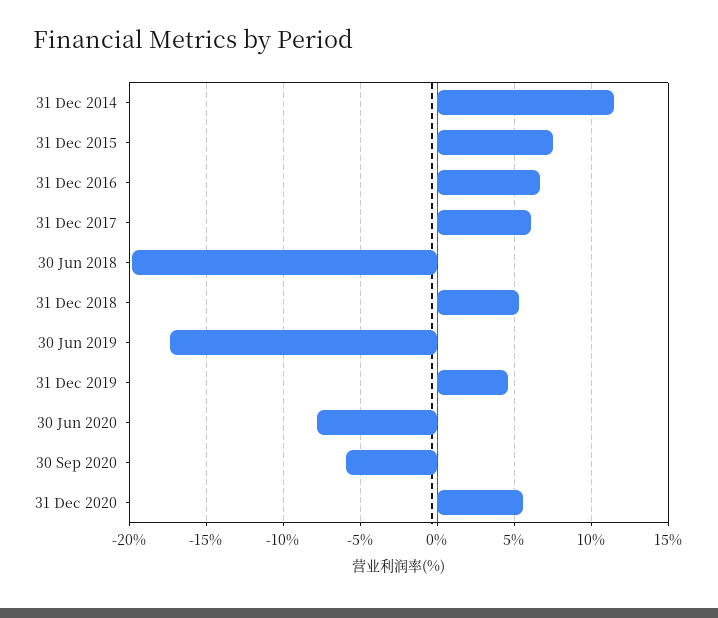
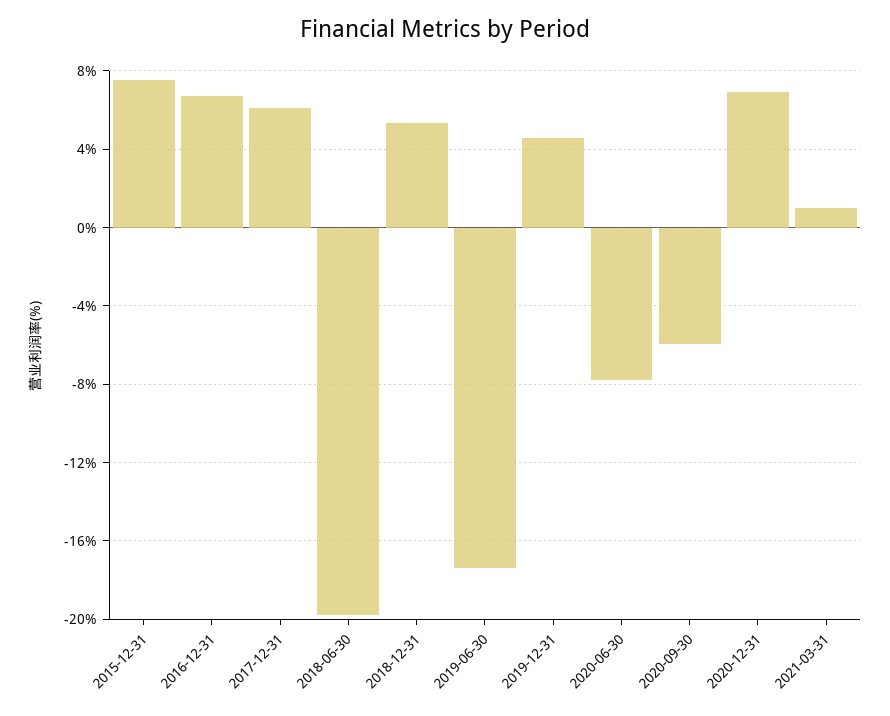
31 Dec 2014: 11.5 -> none
31 Dec 2020: 5.5 -> 7
2021-03-31: none -> 1

